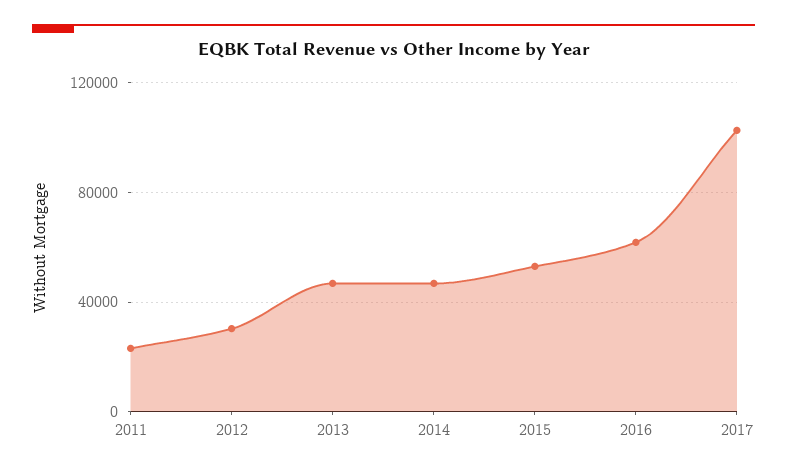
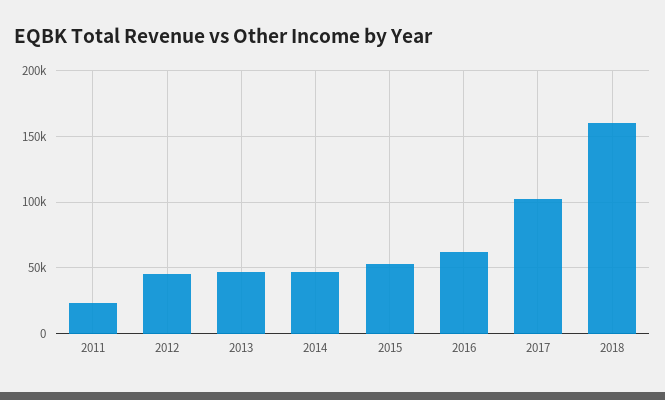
2012: 30000 -> 45000
2018: none -> 160000

